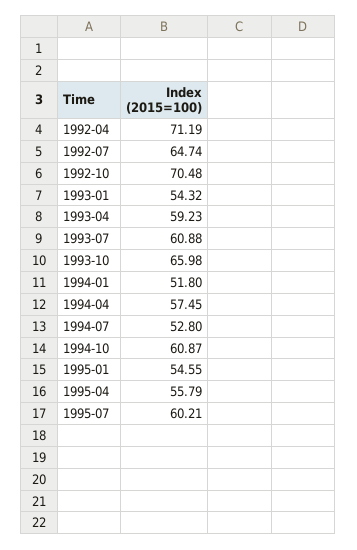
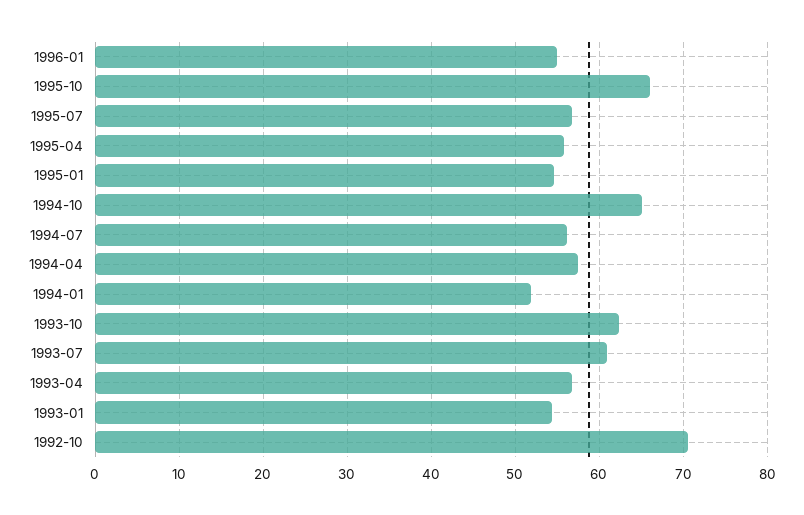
1992-04: 71.19 -> none
1992-07: 64.74 -> none
1993-04: 59.23 -> 57
1993-10: 65.98 -> 62
1994-07: 52.8 -> 56
1994-10: 60.87 -> 65
1995-07: 60.21 -> 57
1996-01: none -> 55
1995-10: none -> 66

